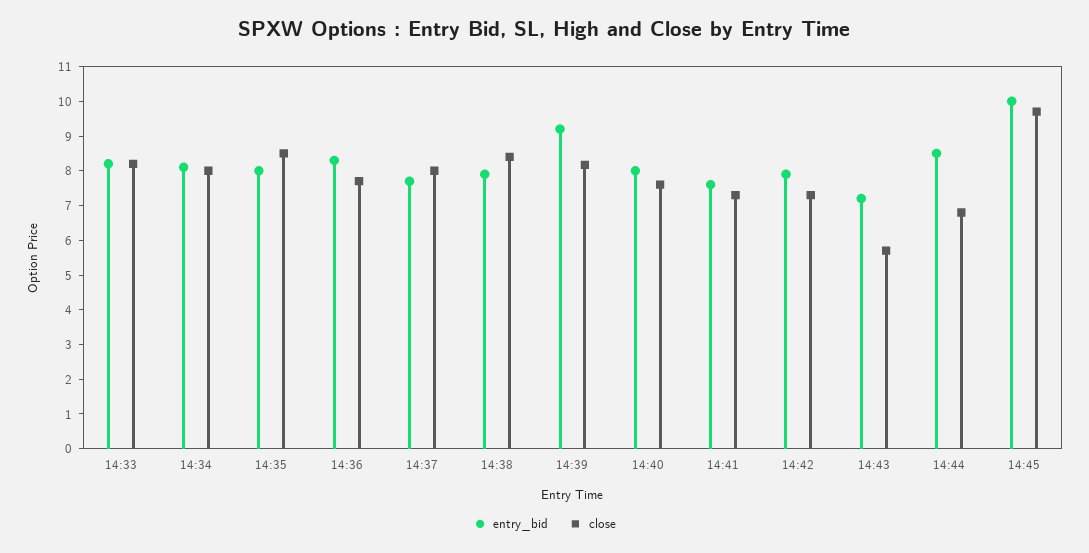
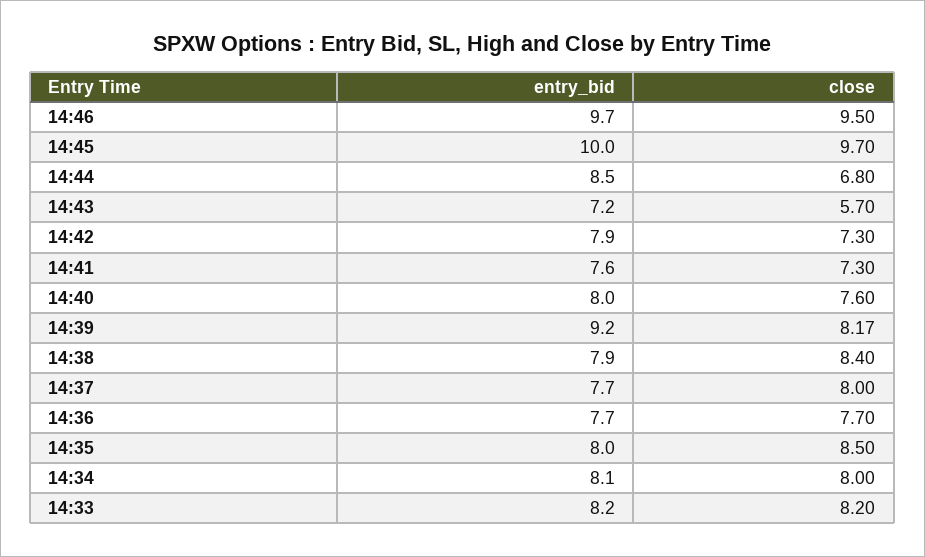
entry_bid, 14:36: 8.25 -> 7.7
entry_bid, 14:46: none -> 9.7
close, 14:46: none -> 9.5

